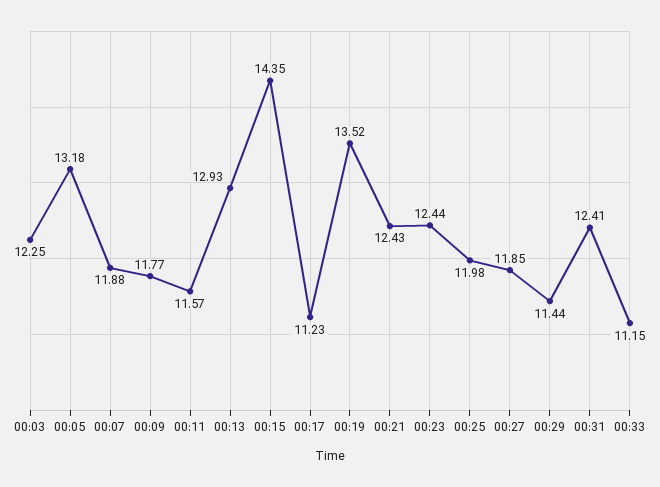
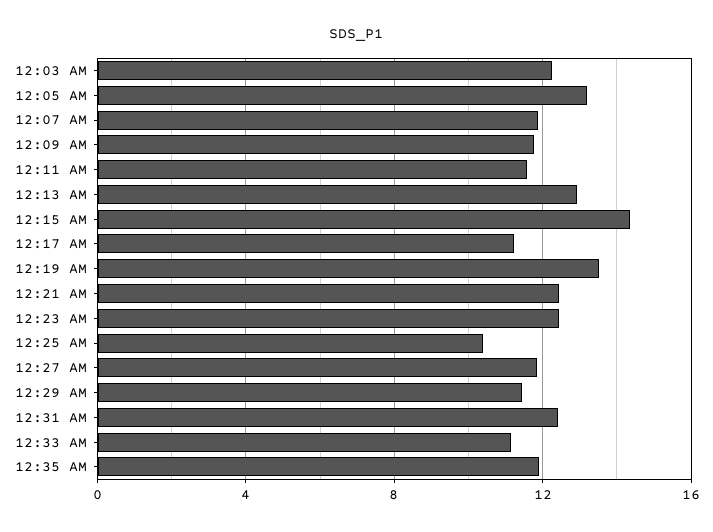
00:25: 11.98 -> 10.5
12:35 AM: none -> 12

